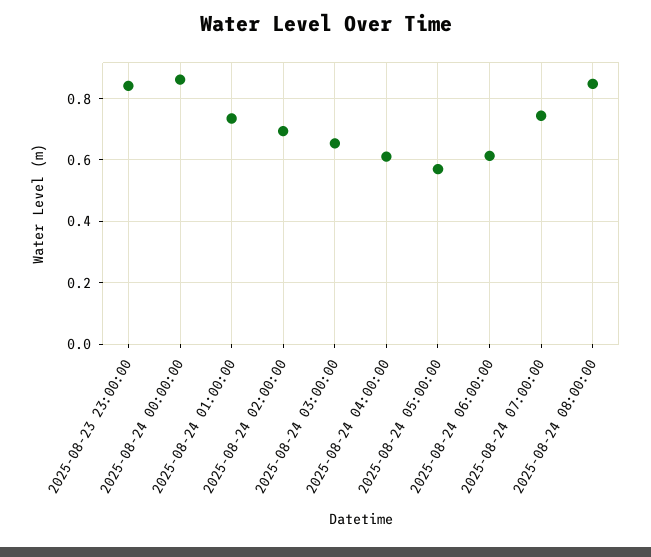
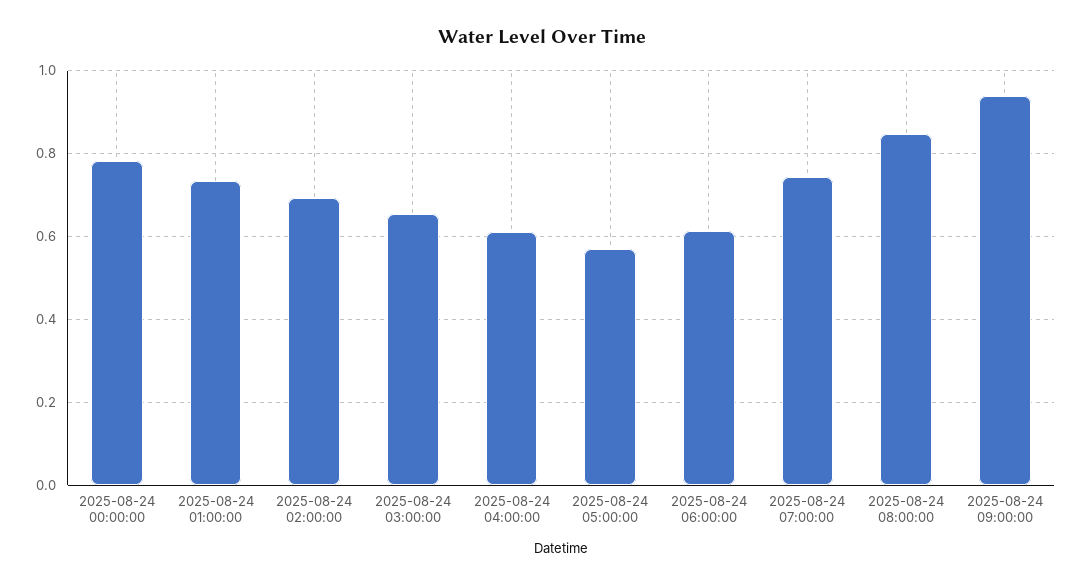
2025-08-23 23:00:00: 0.84 -> none
2025-08-24 00:00:00: 0.86 -> 0.78
2025-08-24 09:00:00: none -> 0.94

